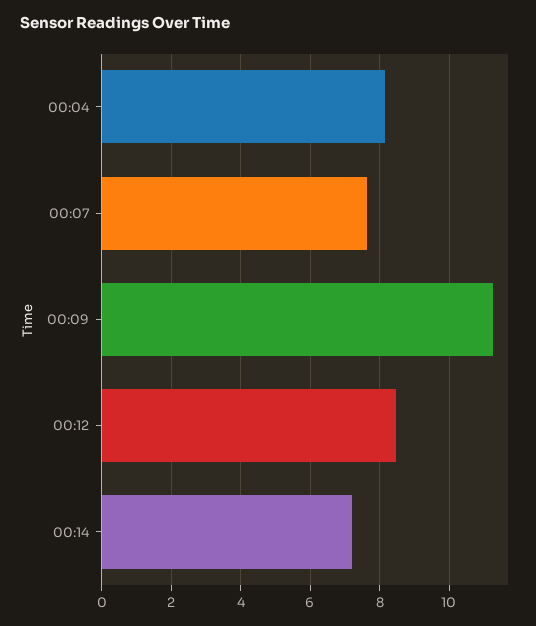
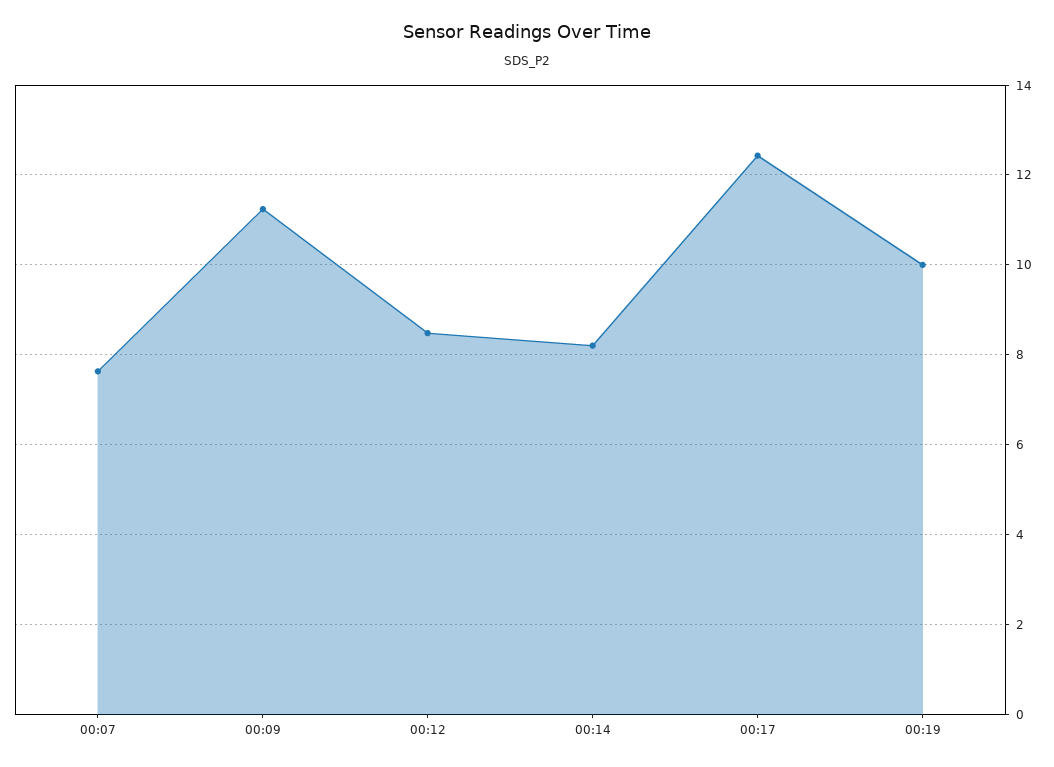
00:04: 8.2 -> none
00:14: 7.2 -> 8.2
00:17: none -> 12.4
00:19: none -> 10

